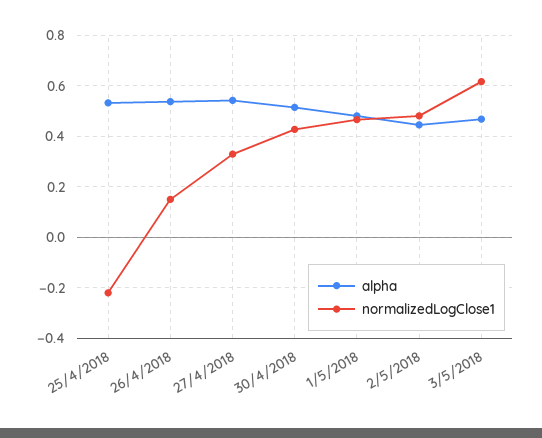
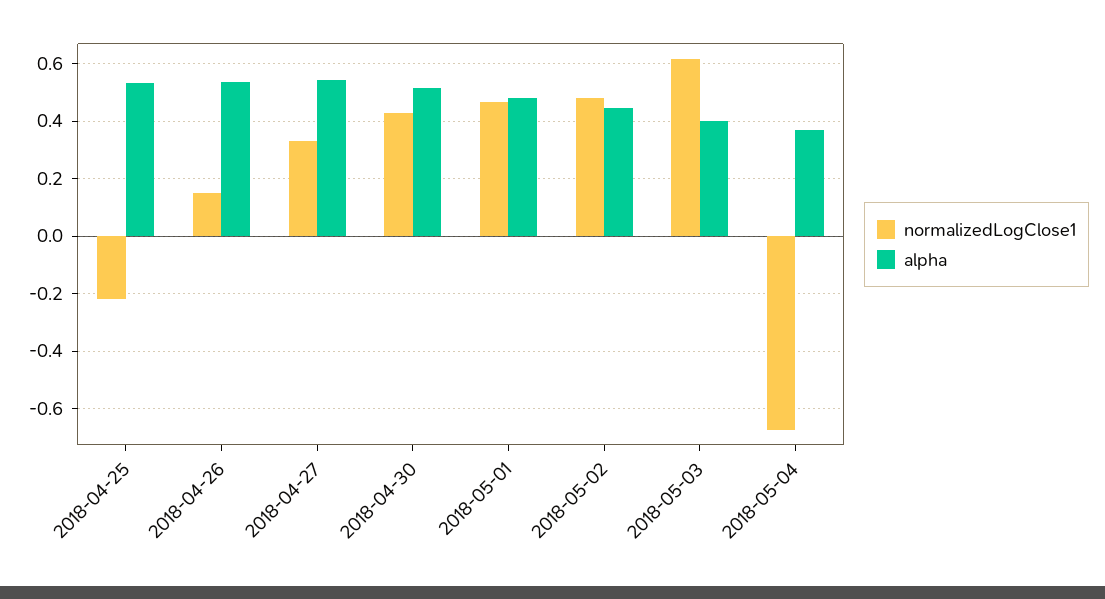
alpha, 3/5/2018: 0.475 -> 0.4
normalizedLogClose1, 2018-05-04: none -> -0.675
alpha, 2018-05-04: none -> 0.375

